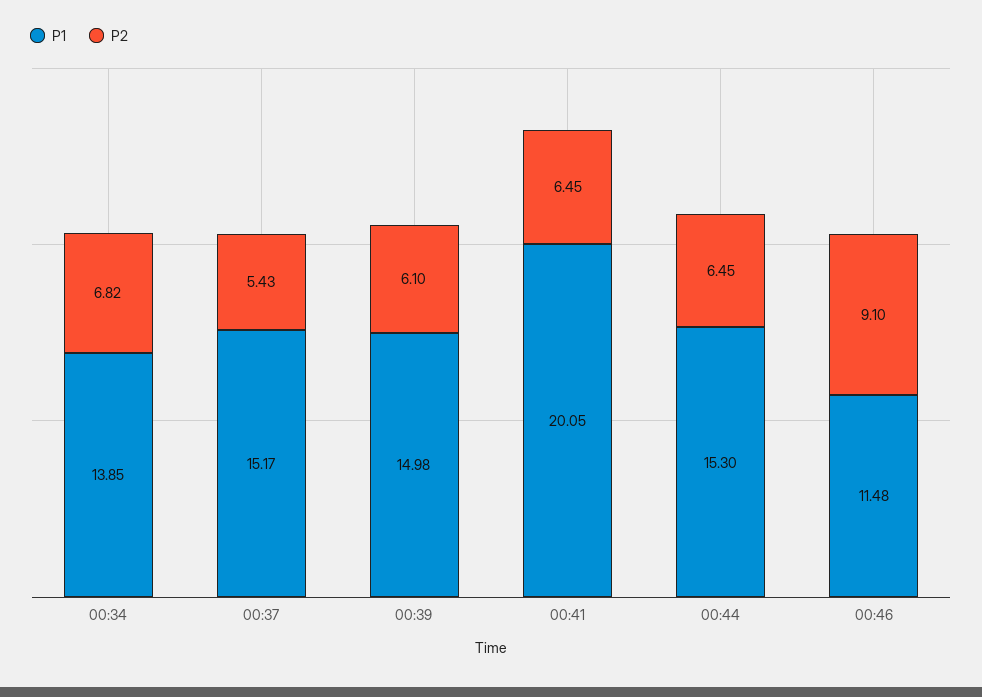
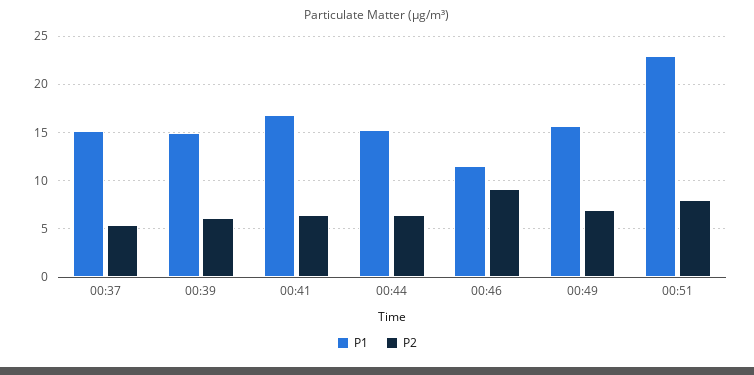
P1, 00:34: 13.85 -> none
P2, 00:34: 6.82 -> none
P1, 00:41: 20.05 -> 17
P1, 00:49: none -> 16
P2, 00:49: none -> 7
P1, 00:51: none -> 23
P2, 00:51: none -> 8

